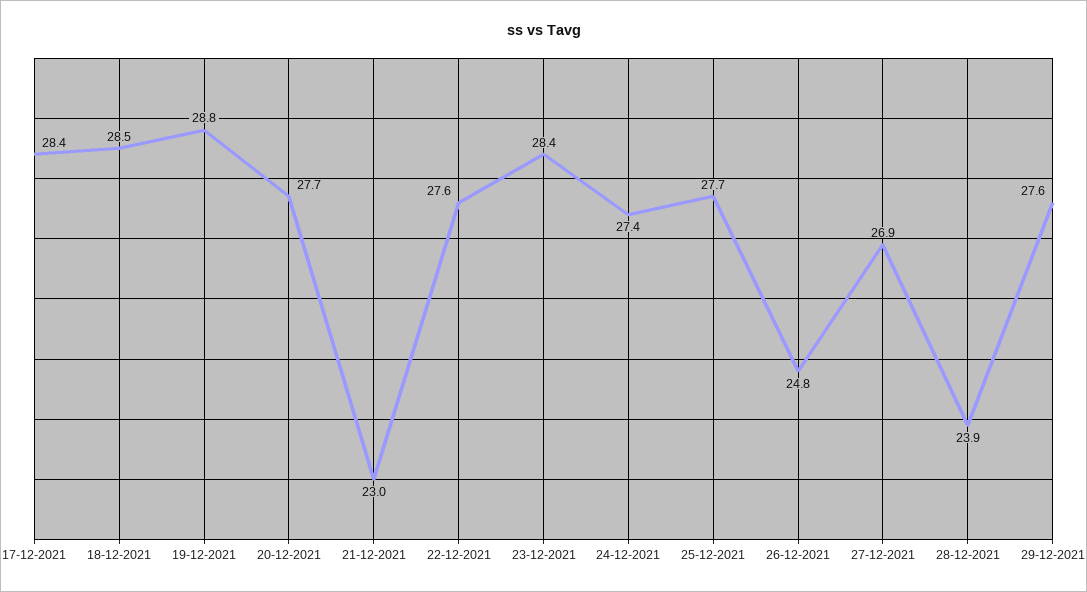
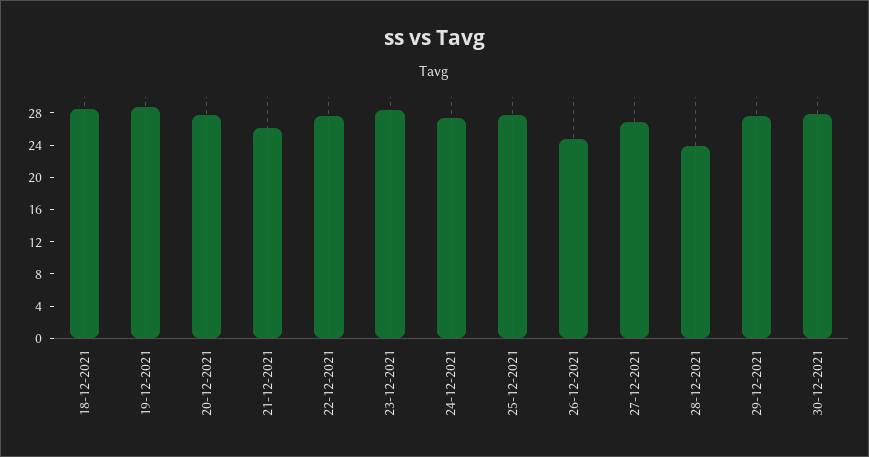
17-12-2021: 28.4 -> none
21-12-2021: 23 -> 26
30-12-2021: none -> 28

